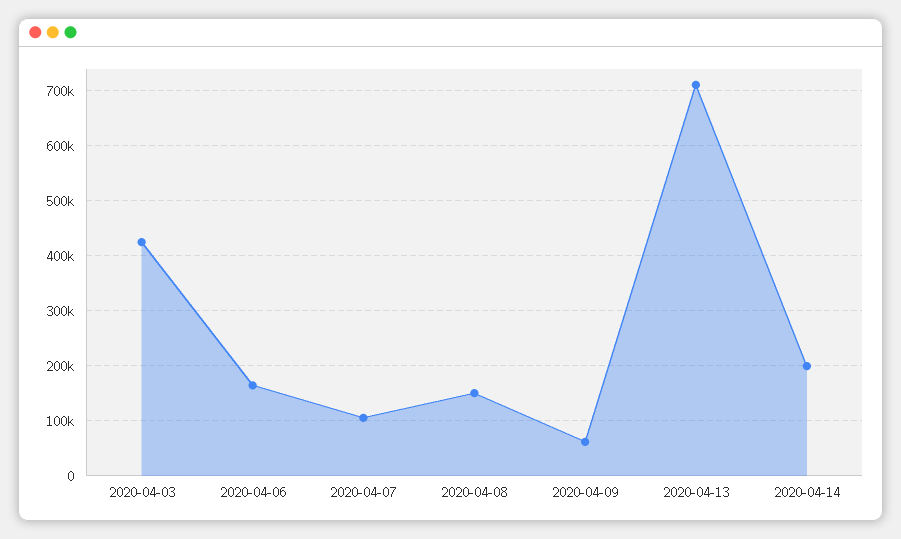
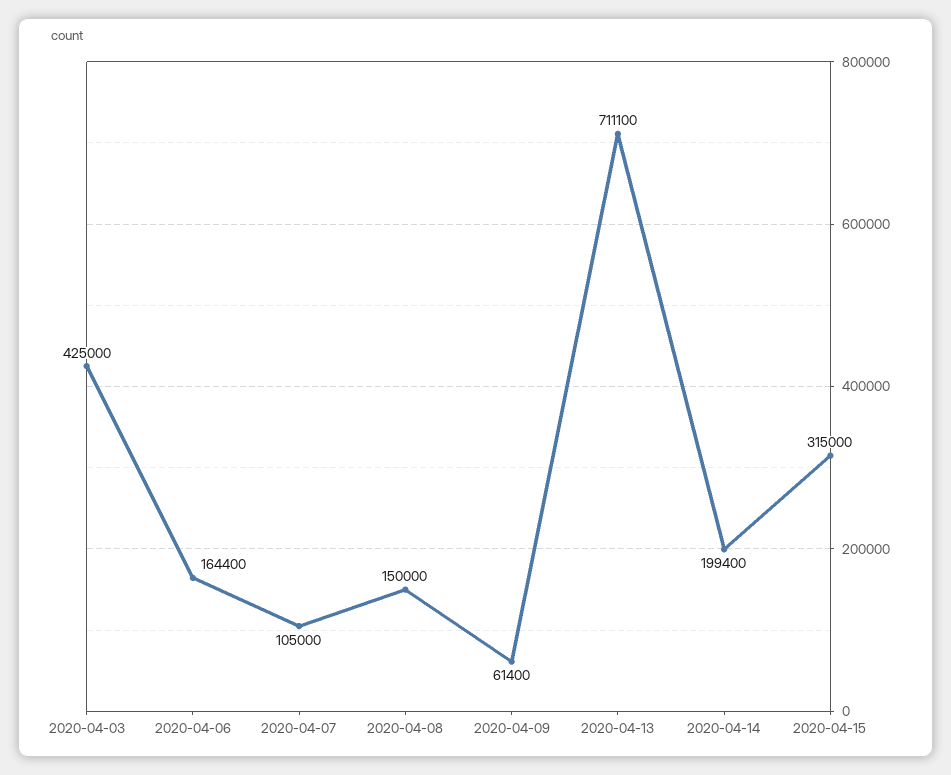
2020-04-15: none -> 315000

